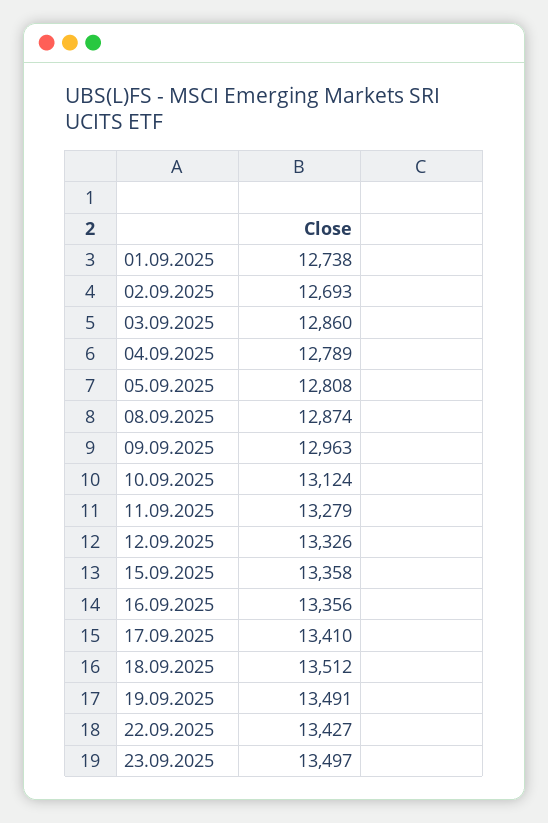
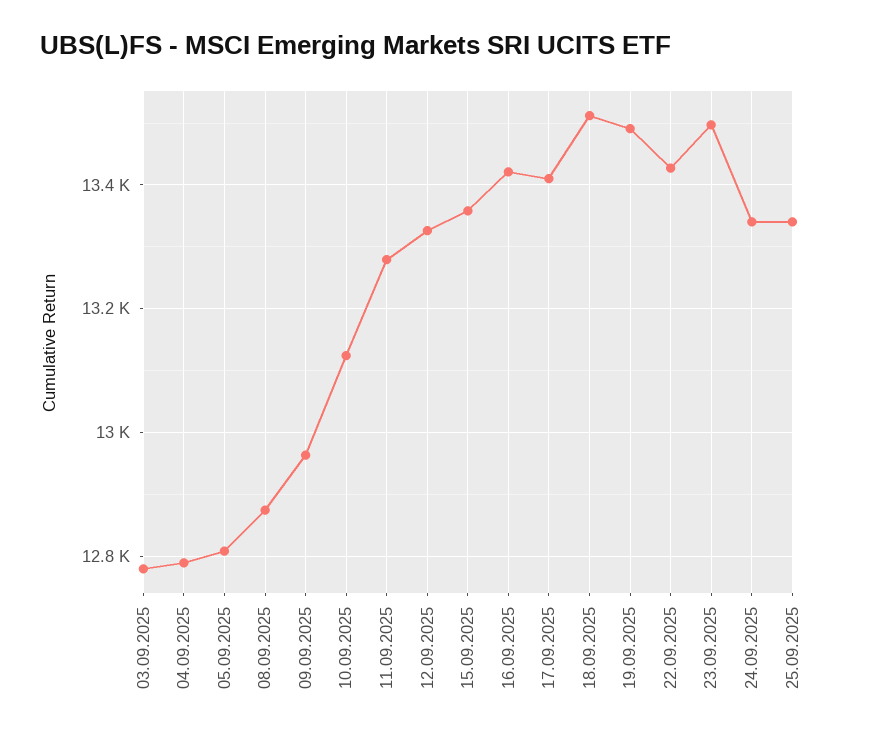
01.09.2025: 12738 -> none
02.09.2025: 12693 -> none
03.09.2025: 12860 -> 12780
16.09.2025: 13356 -> 13420
24.09.2025: none -> 13340
25.09.2025: none -> 13340

